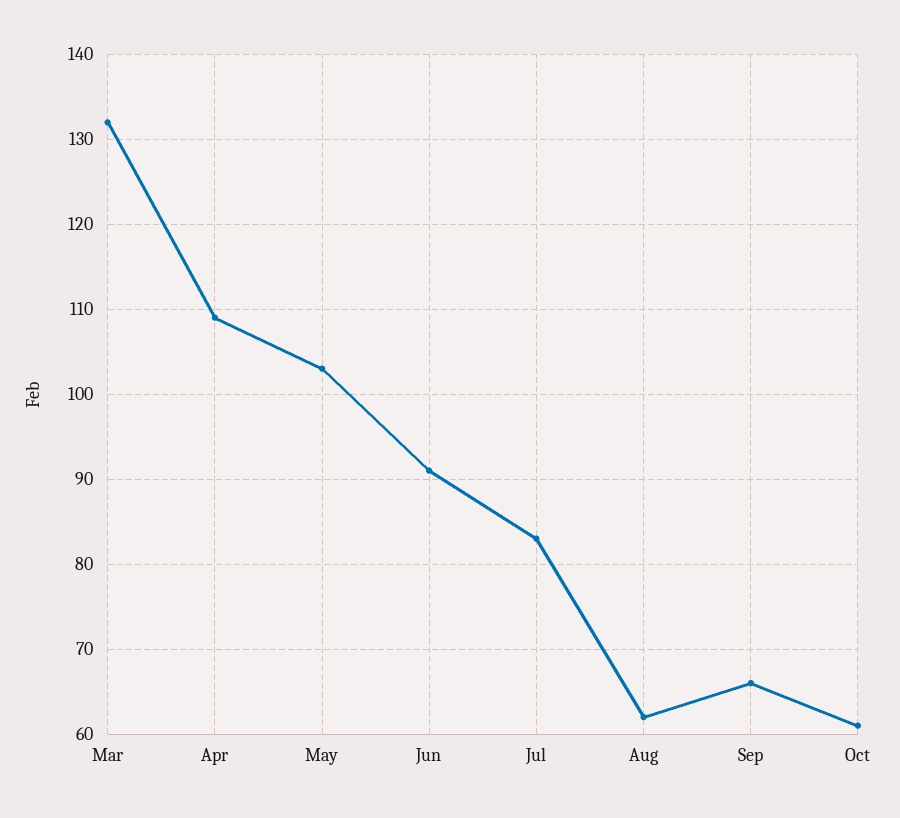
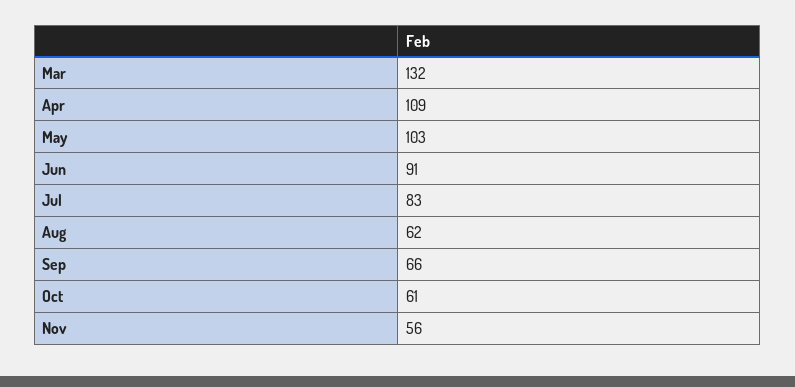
Nov: none -> 56

